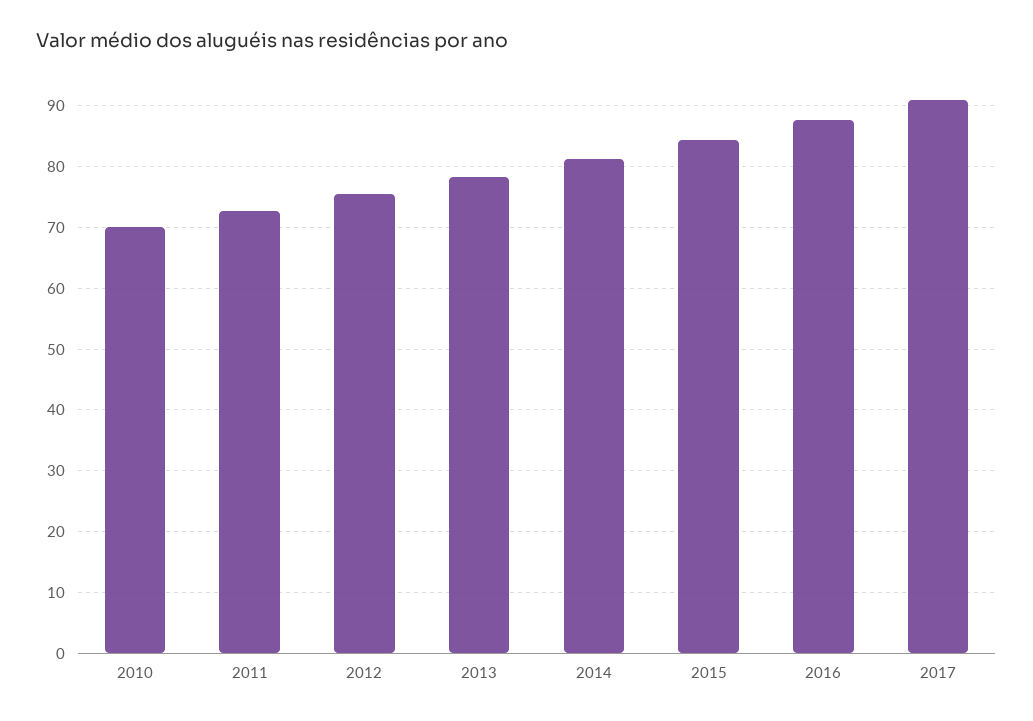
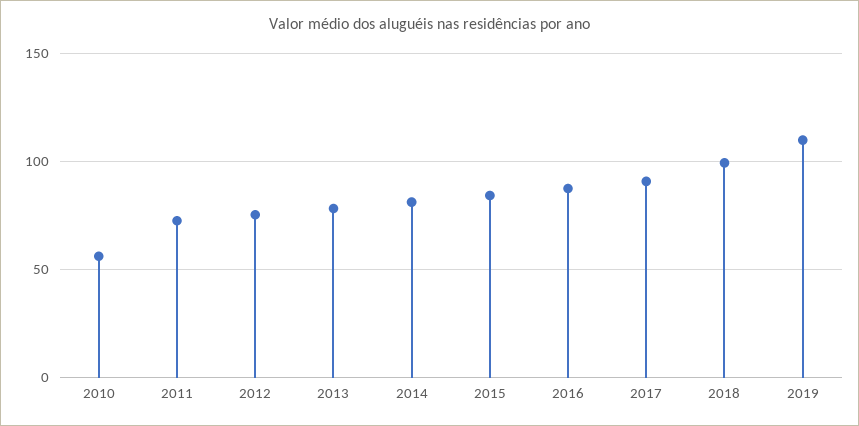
2010: 70 -> 55
2018: none -> 100
2019: none -> 110

